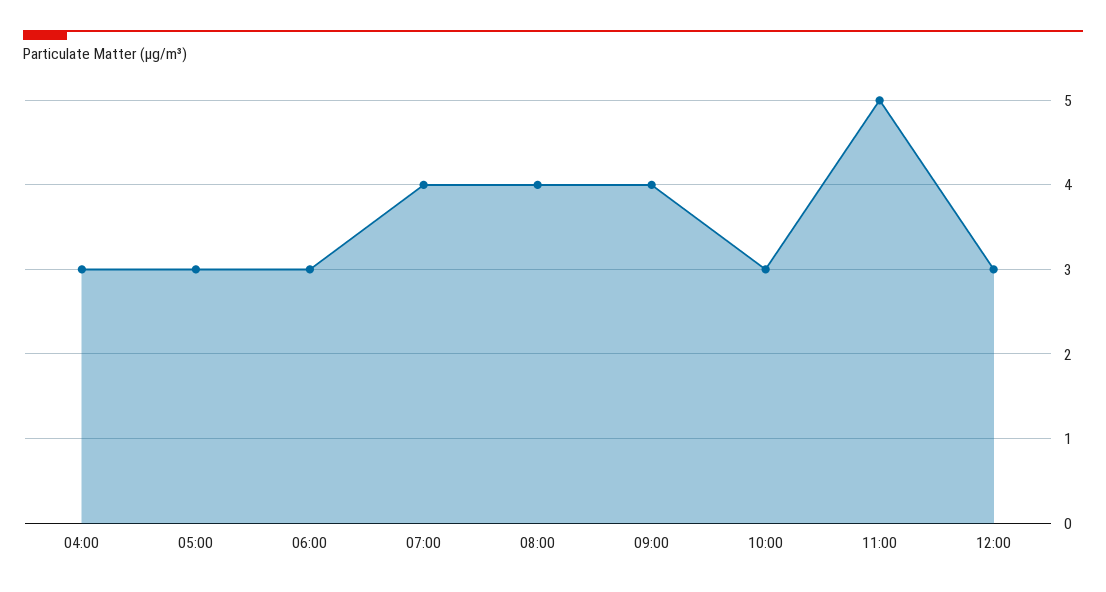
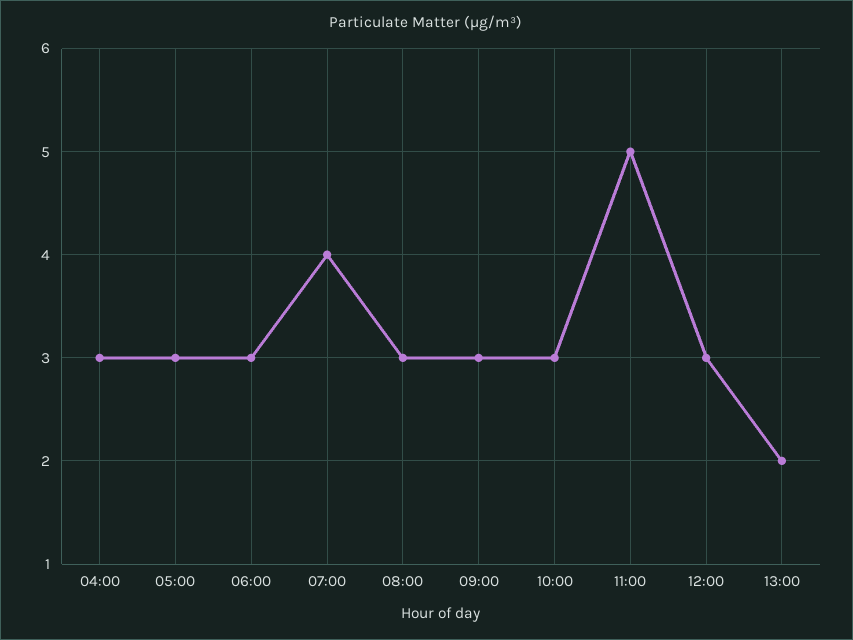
08:00: 4 -> 3
09:00: 4 -> 3
13:00: none -> 2

